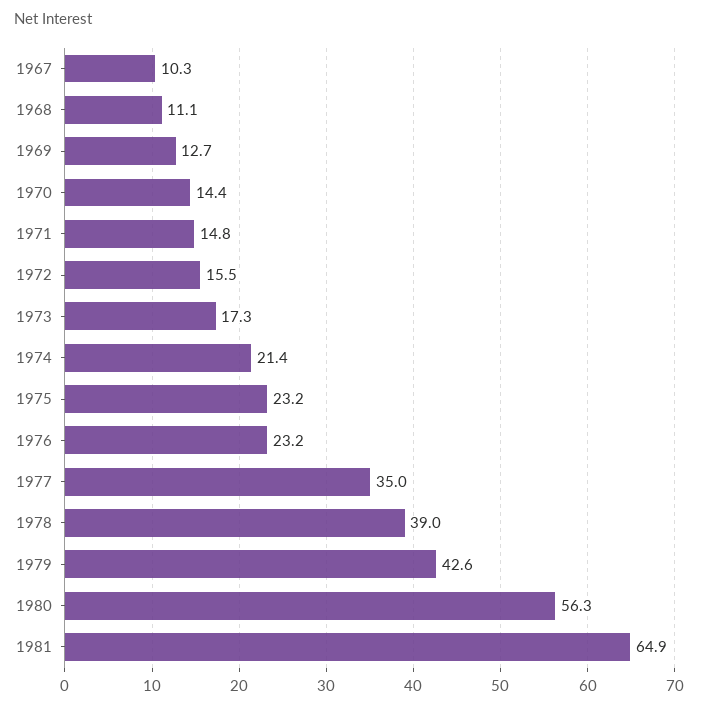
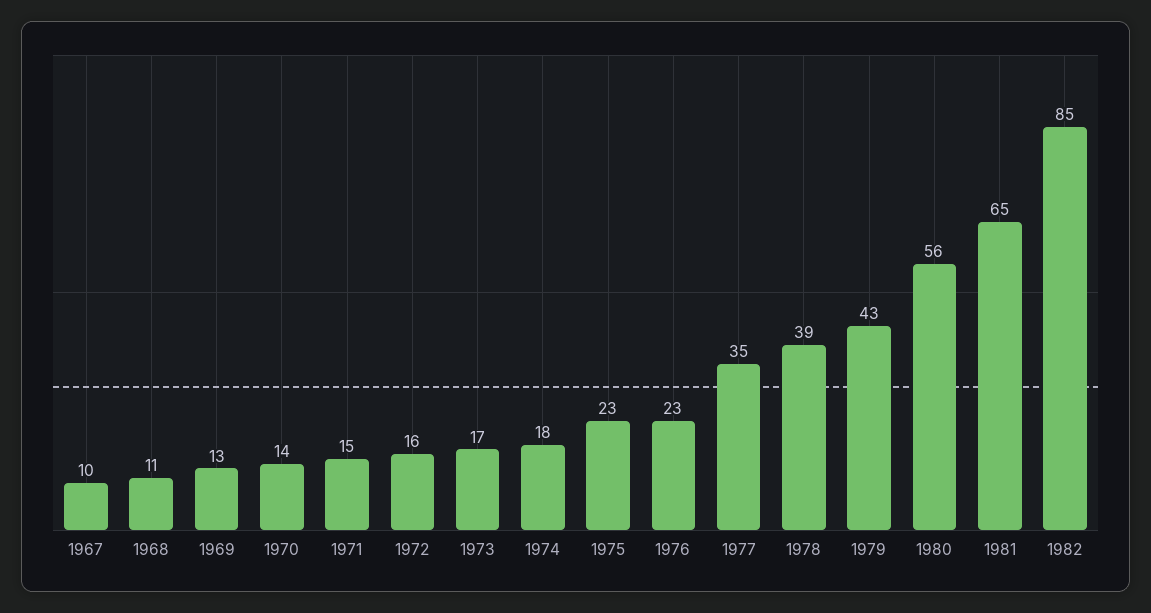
1974: 21.4 -> 18
1982: none -> 85

